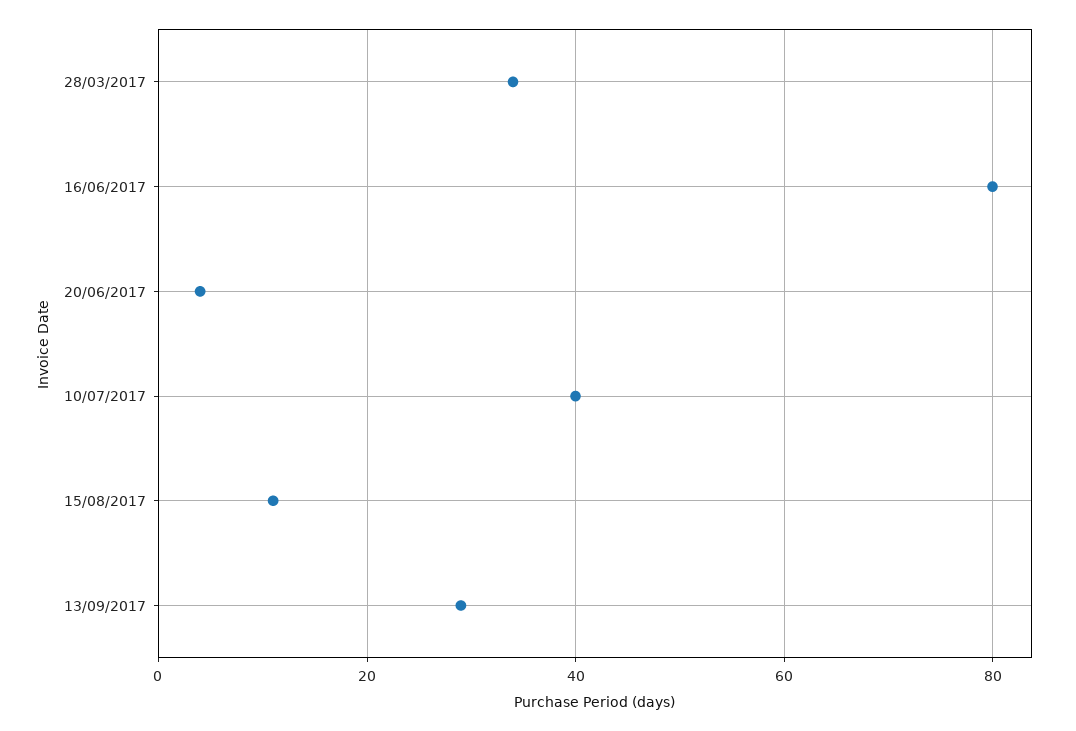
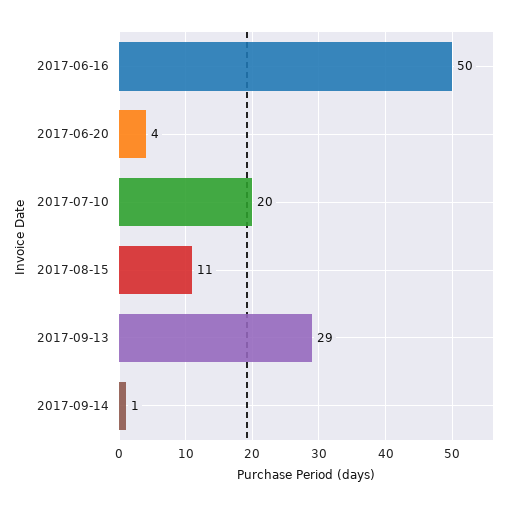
28/03/2017: 35 -> none
16/06/2017: 80 -> 50
10/07/2017: 40 -> 20
2017-09-14: none -> 1

